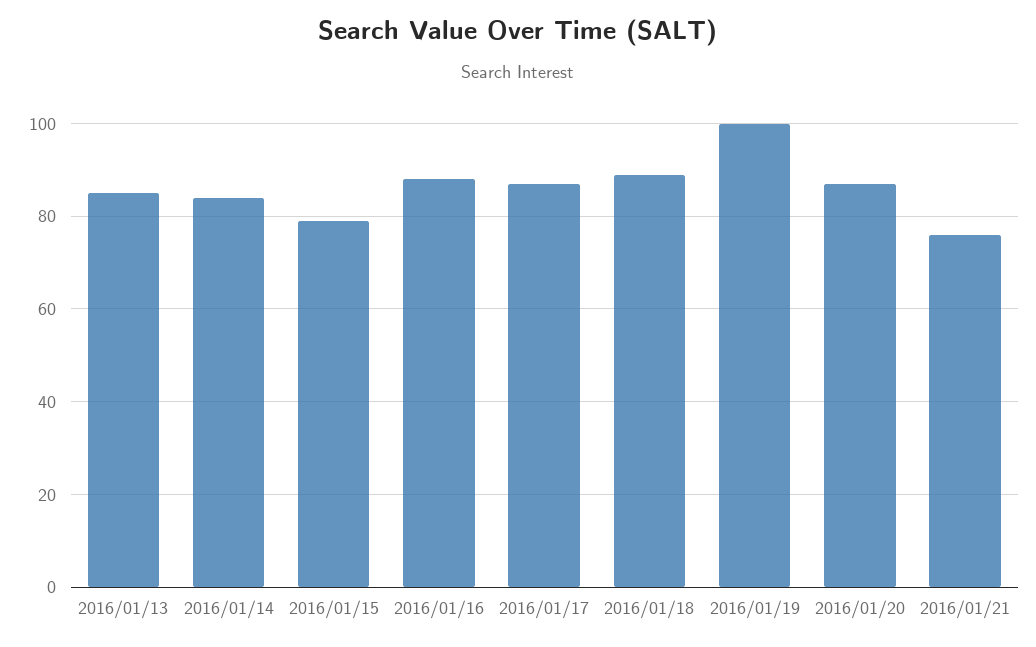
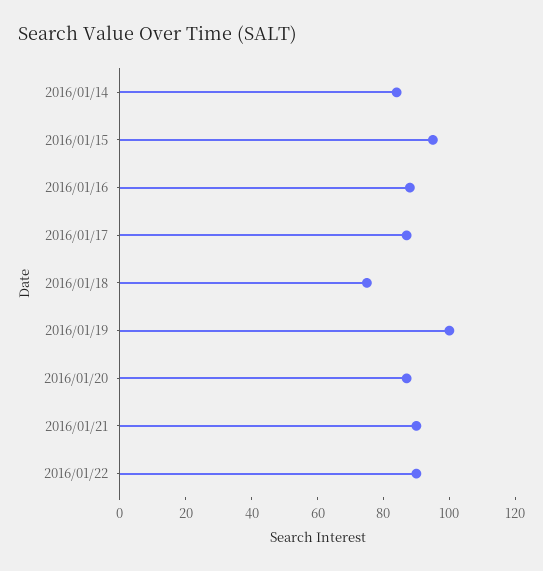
2016/01/13: 85 -> none
2016/01/15: 80 -> 95
2016/01/18: 90 -> 75
2016/01/21: 75 -> 90
2016/01/22: none -> 90

